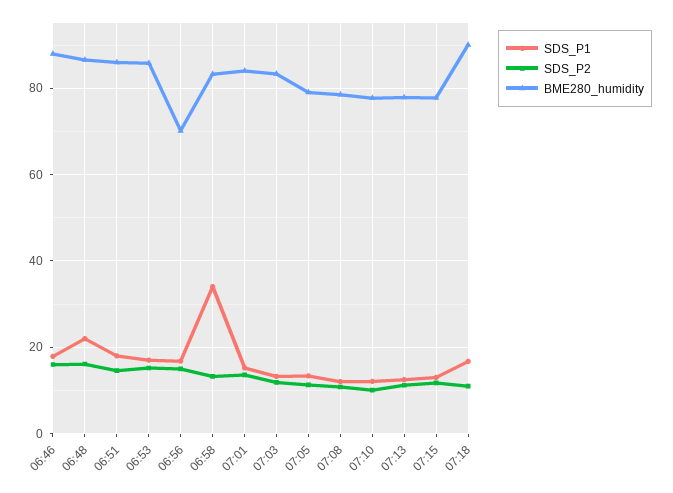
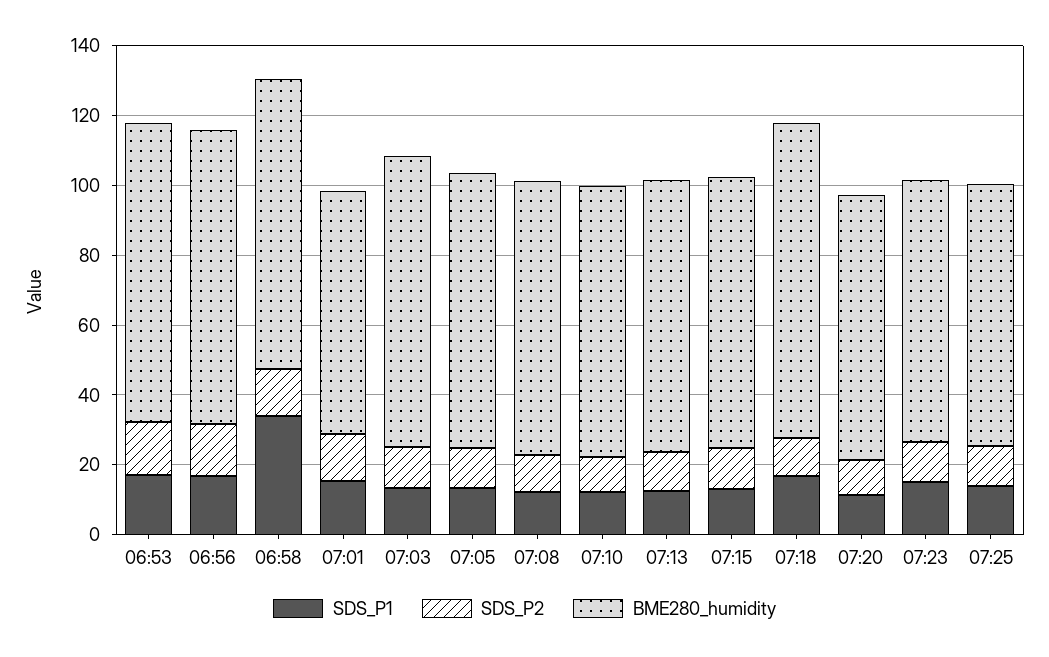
SDS_P1, 06:46: 18 -> none
SDS_P2, 06:46: 16 -> none
BME280_humidity, 06:46: 88 -> none
SDS_P1, 06:48: 22 -> none
SDS_P2, 06:48: 16 -> none
BME280_humidity, 06:48: 86 -> none
SDS_P1, 06:51: 18 -> none
SDS_P2, 06:51: 14 -> none
BME280_humidity, 06:51: 86 -> none
BME280_humidity, 06:56: 70 -> 85
BME280_humidity, 07:01: 84 -> 70
SDS_P1, 07:20: none -> 10
SDS_P2, 07:20: none -> 10
BME280_humidity, 07:20: none -> 75
SDS_P1, 07:23: none -> 15
SDS_P2, 07:23: none -> 10
BME280_humidity, 07:23: none -> 75
SDS_P1, 07:25: none -> 15
SDS_P2, 07:25: none -> 10
BME280_humidity, 07:25: none -> 75

